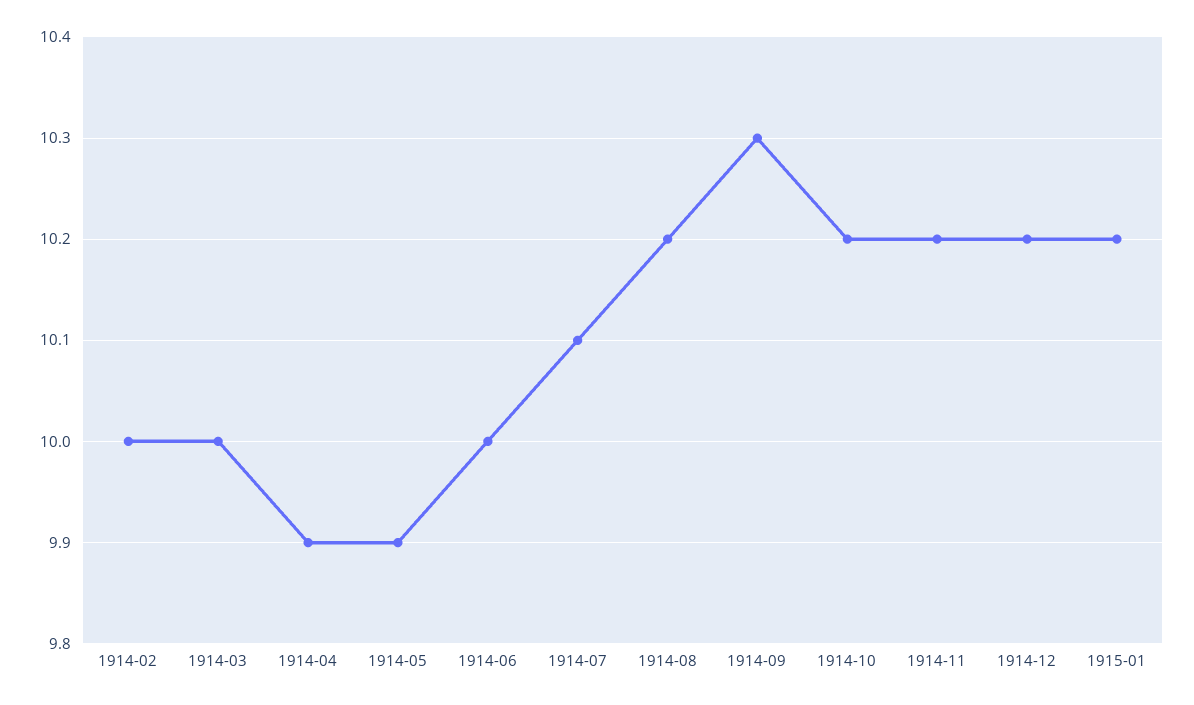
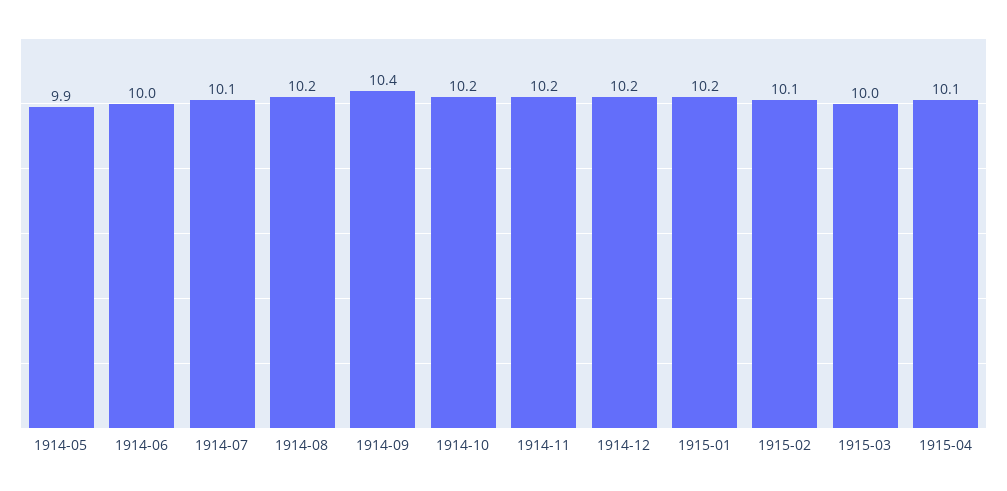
1914-02: 10 -> none
1914-03: 10 -> none
1914-04: 9.9 -> none
1914-09: 10.3 -> 10.4
1915-02: none -> 10.1
1915-03: none -> 10
1915-04: none -> 10.1

